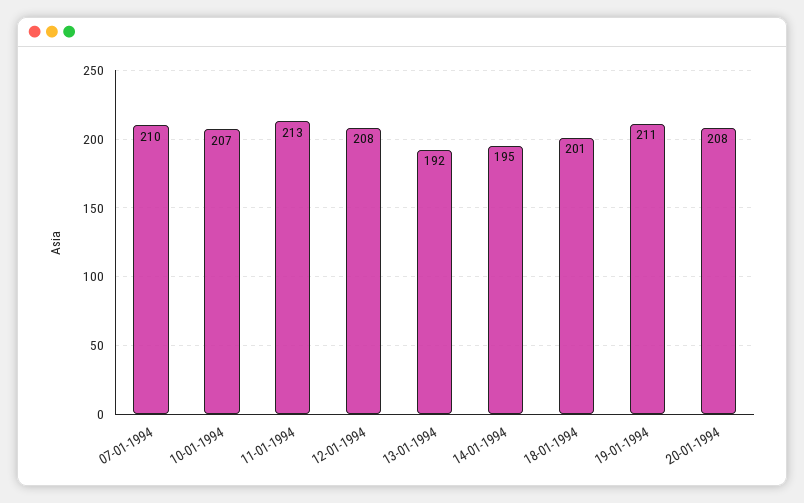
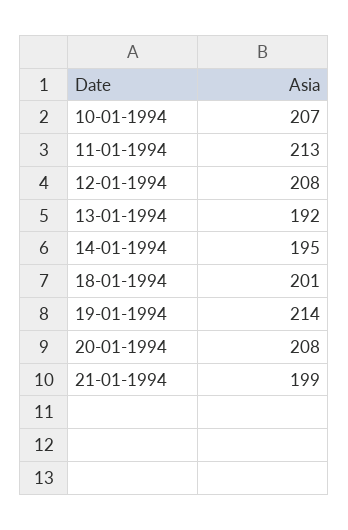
07-01-1994: 210 -> none
19-01-1994: 211 -> 214
21-01-1994: none -> 199

